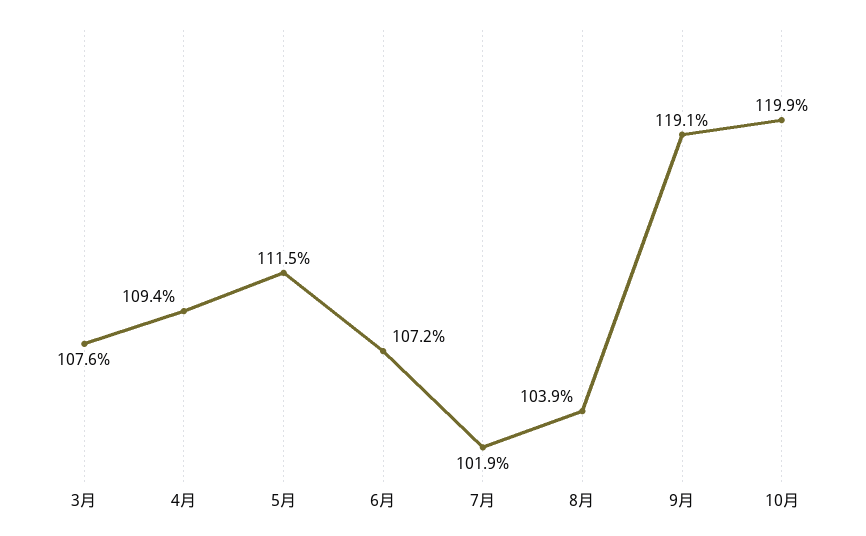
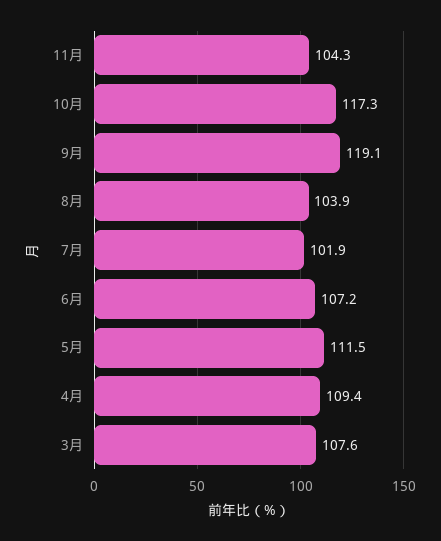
10月: 119.9 -> 117.3
11月: none -> 104.3

